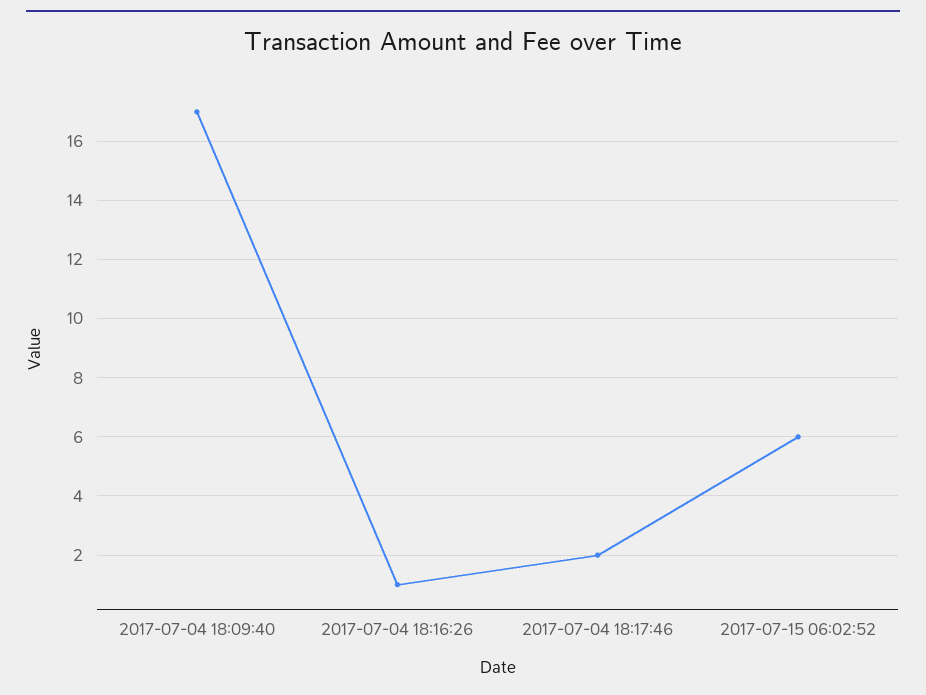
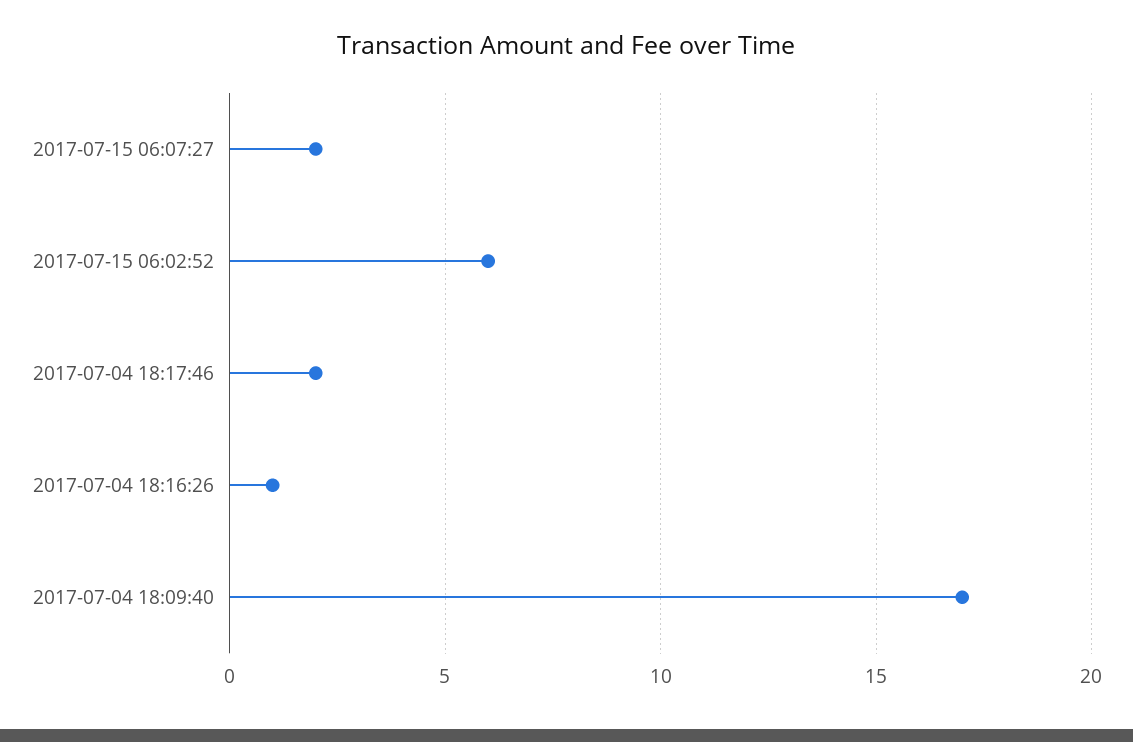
2017-07-15 06:07:27: none -> 2

